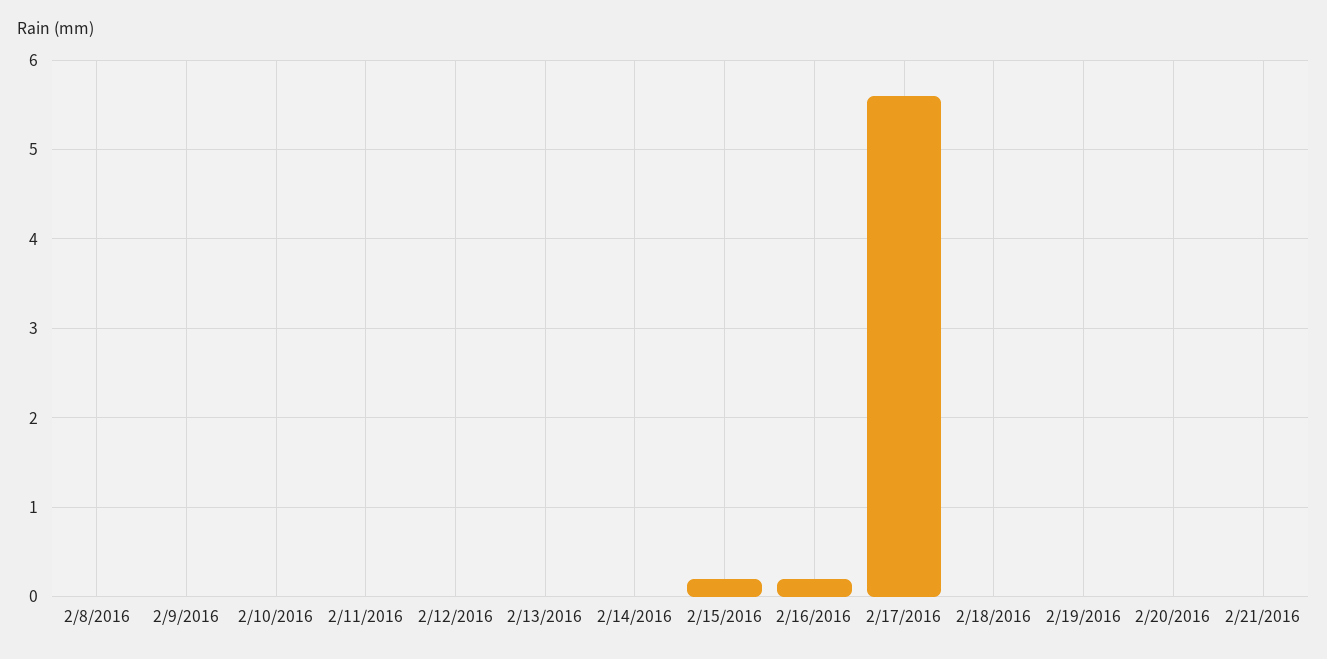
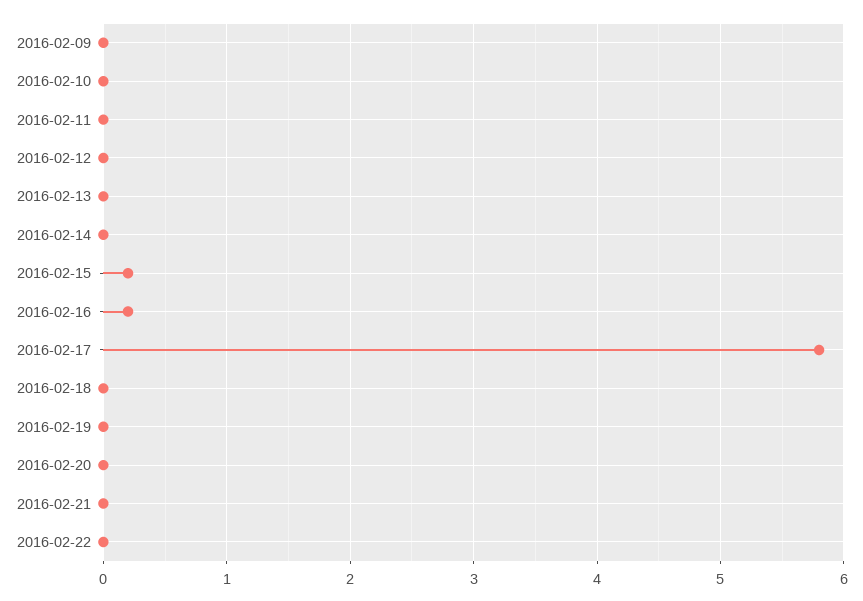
2/8/2016: 0 -> none
2/17/2016: 5.6 -> 5.8
2016-02-22: none -> 0

